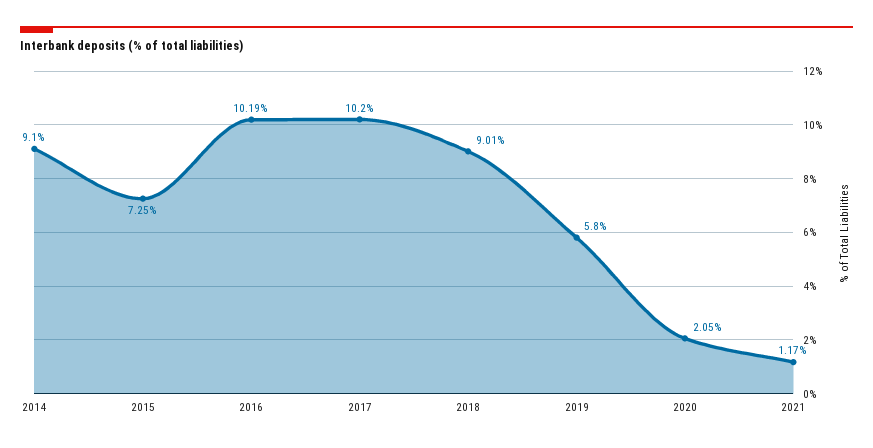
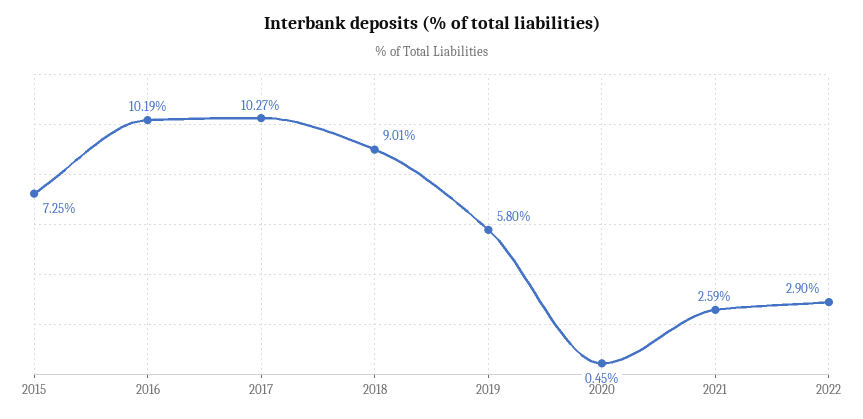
2014: 9.1 -> none
2017: 10.2 -> 10.27
2020: 2.05 -> 0.45
2021: 1.17 -> 2.59
2022: none -> 2.9

